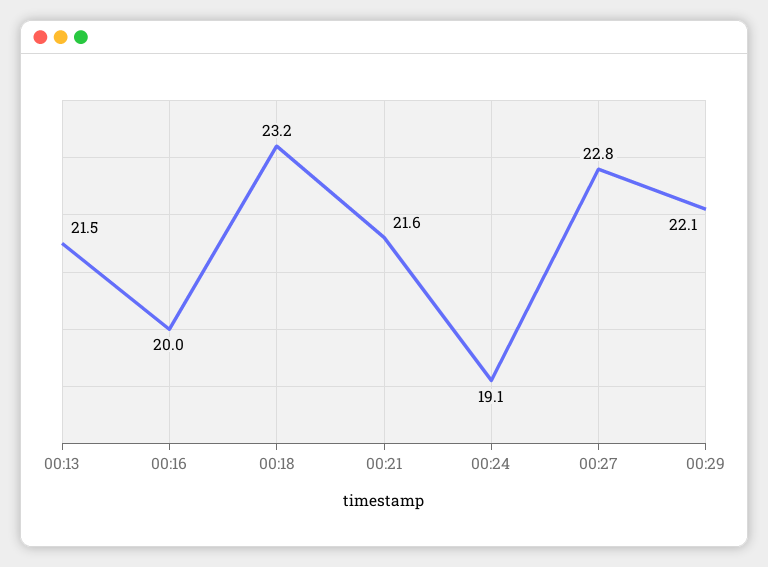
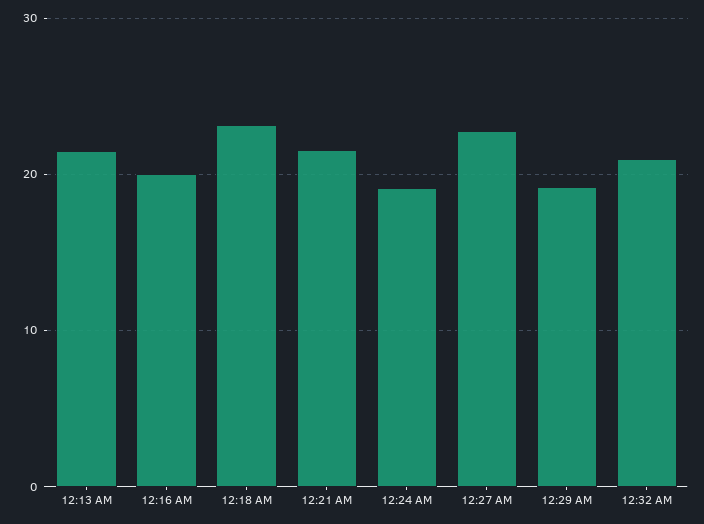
00:29: 22.1 -> 19
12:32 AM: none -> 21

